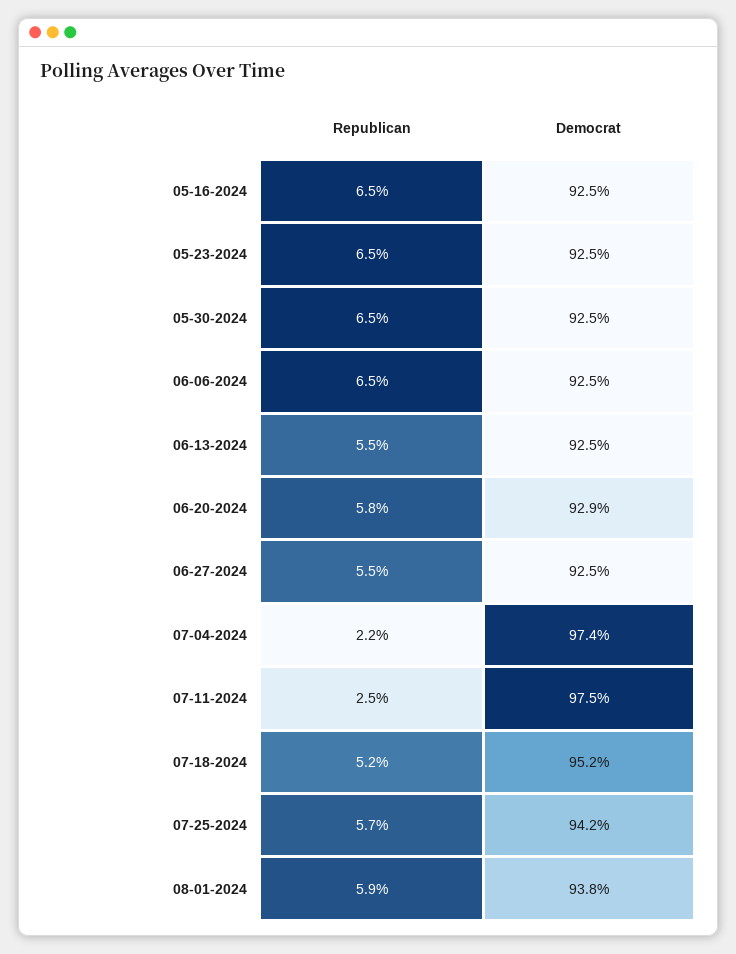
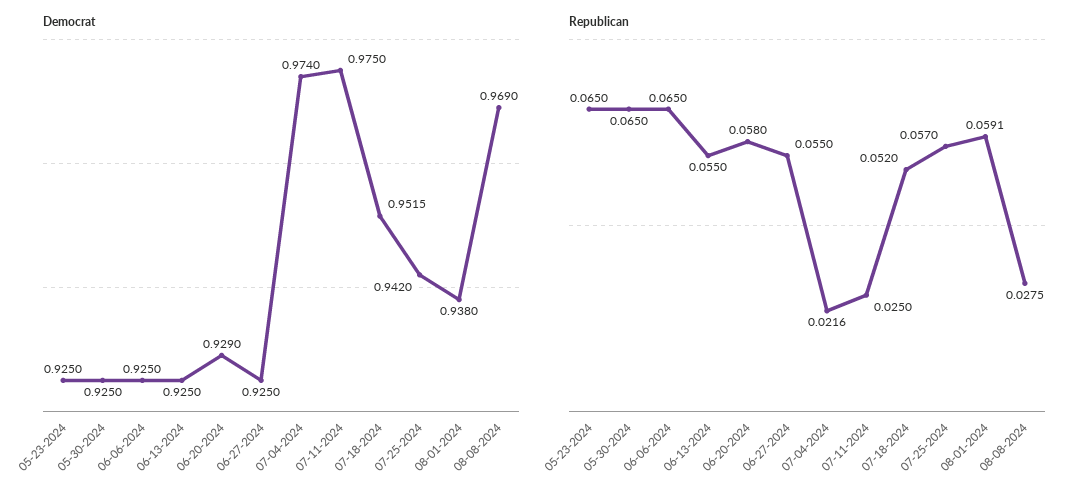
Republican, 05-16-2024: 0.065 -> none
Democrat, 05-16-2024: 0.925 -> none
Democrat, 08-08-2024: none -> 0.969
Republican, 08-08-2024: none -> 0.0275

